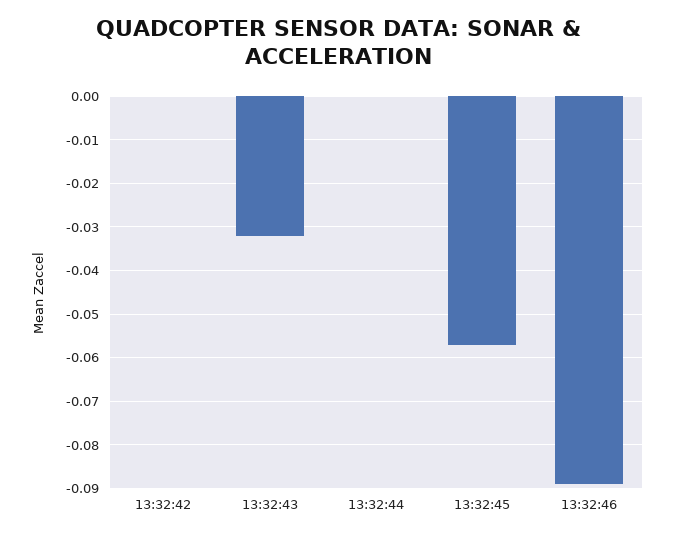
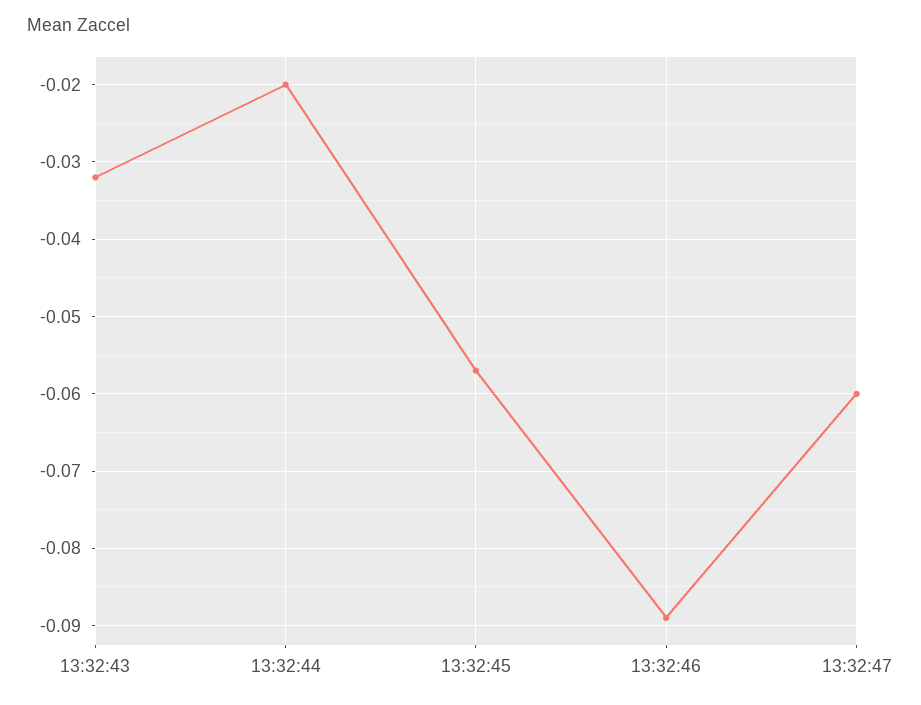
13:32:42: 0 -> none
13:32:44: 0 -> -0.02
13:32:47: none -> -0.06

